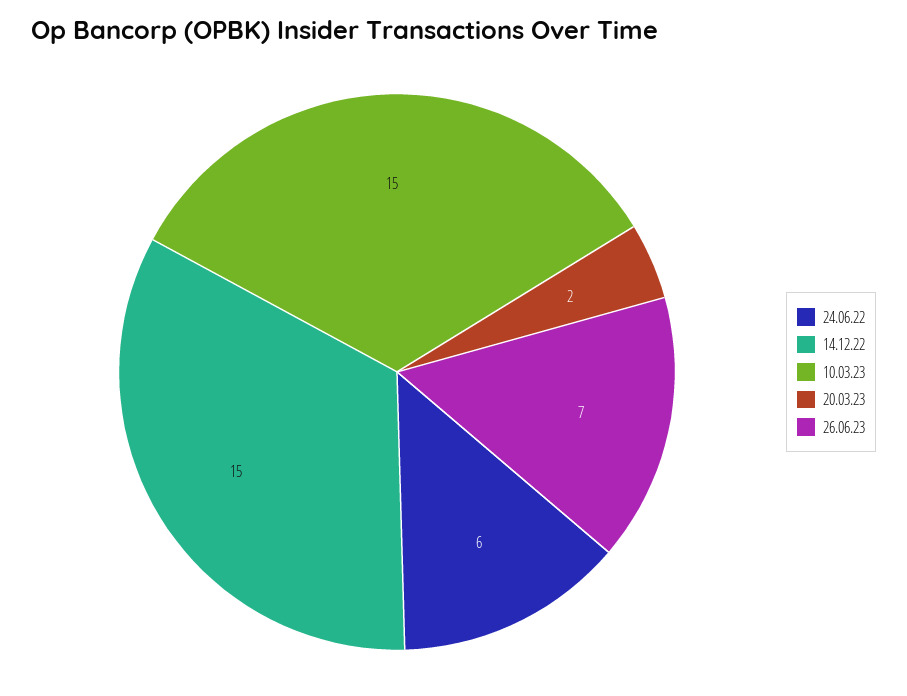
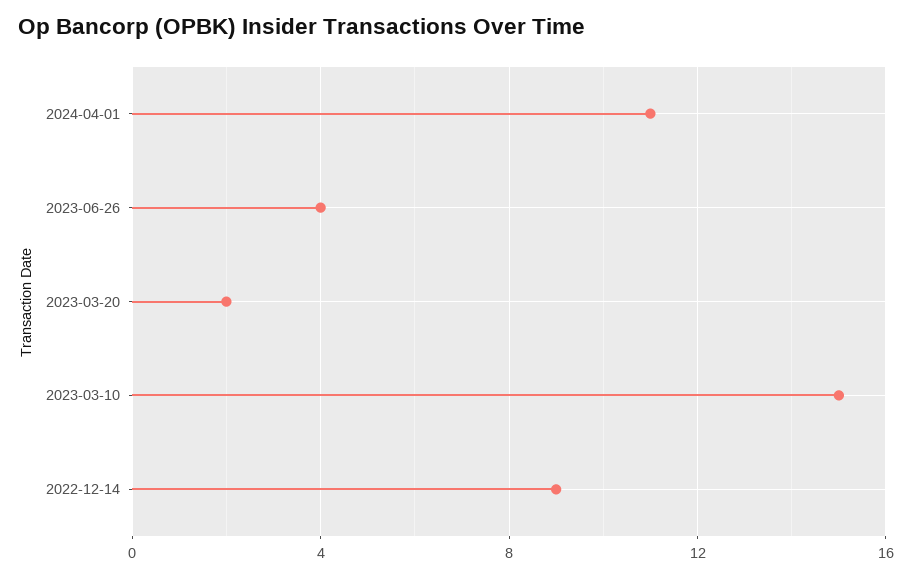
24.06.22: 6 -> none
14.12.22: 15 -> 9
26.06.23: 7 -> 4
2024-04-01: none -> 11

